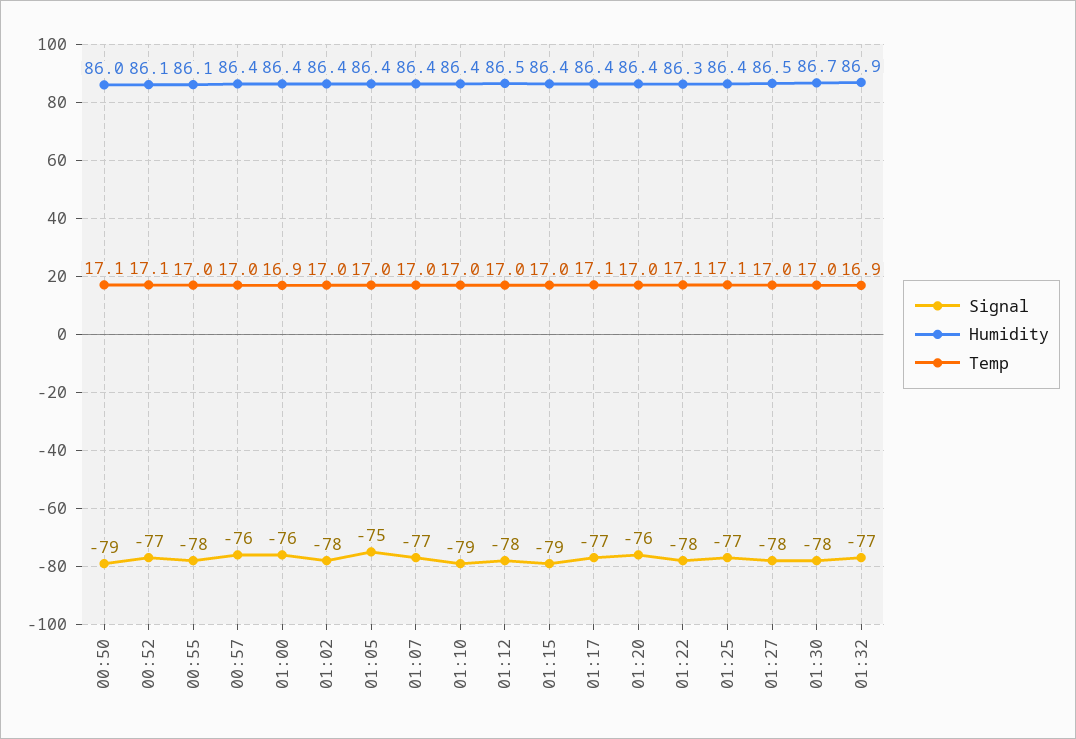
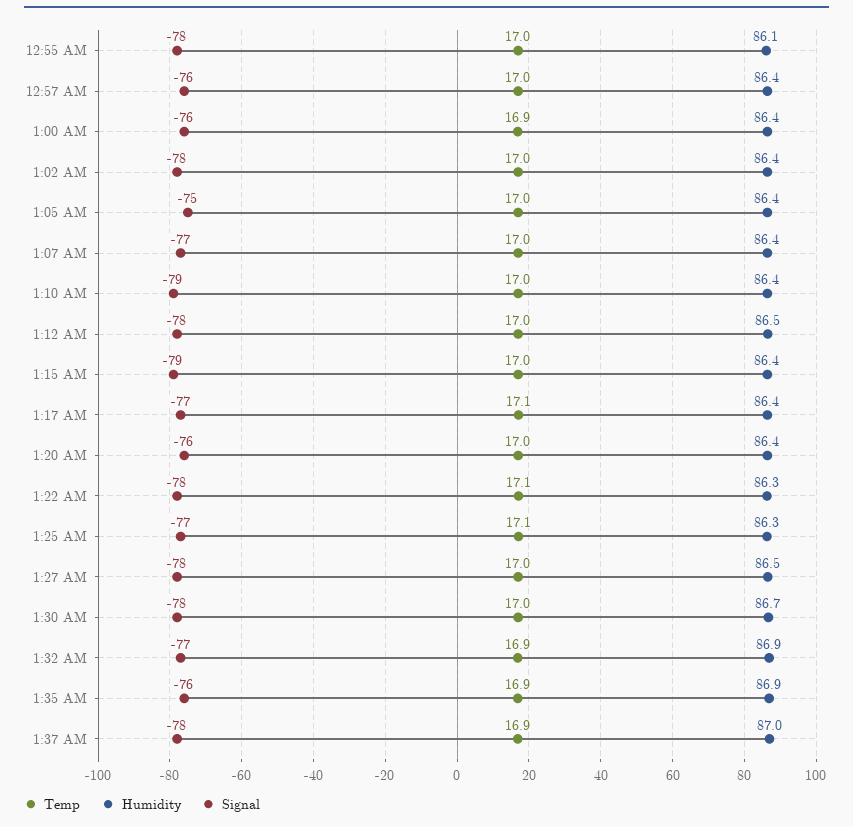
Signal, 00:50: -79 -> none
Humidity, 00:50: 86 -> none
Temp, 00:50: 17.1 -> none
Signal, 00:52: -77 -> none
Humidity, 00:52: 86.1 -> none
Temp, 00:52: 17.1 -> none
Humidity, 01:25: 86.4 -> 86.3
Temp, 1:35 AM: none -> 16.9
Humidity, 1:35 AM: none -> 86.9
Signal, 1:35 AM: none -> -76
Temp, 1:37 AM: none -> 16.9
Humidity, 1:37 AM: none -> 87
Signal, 1:37 AM: none -> -78

